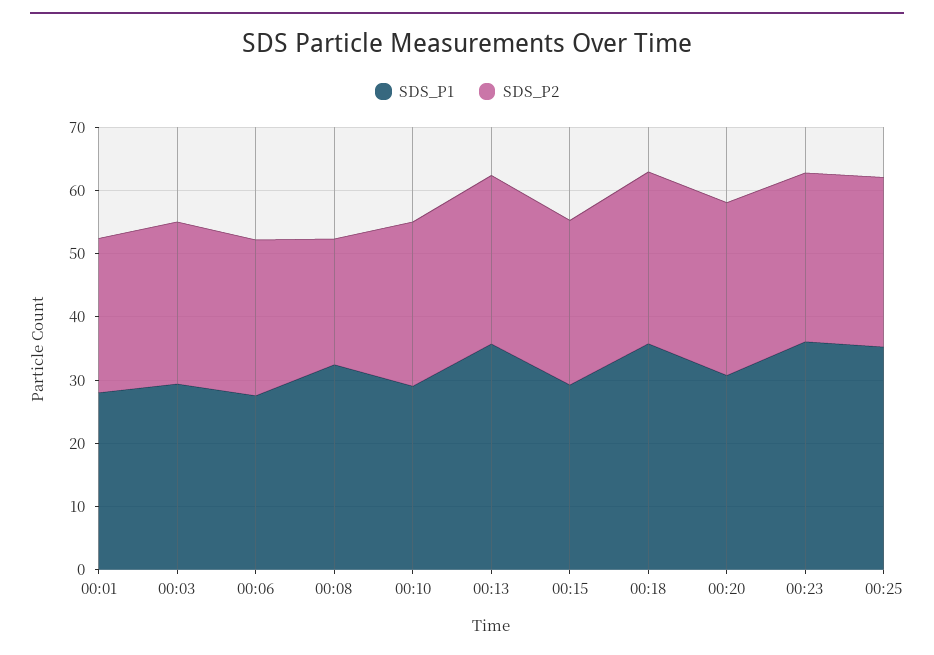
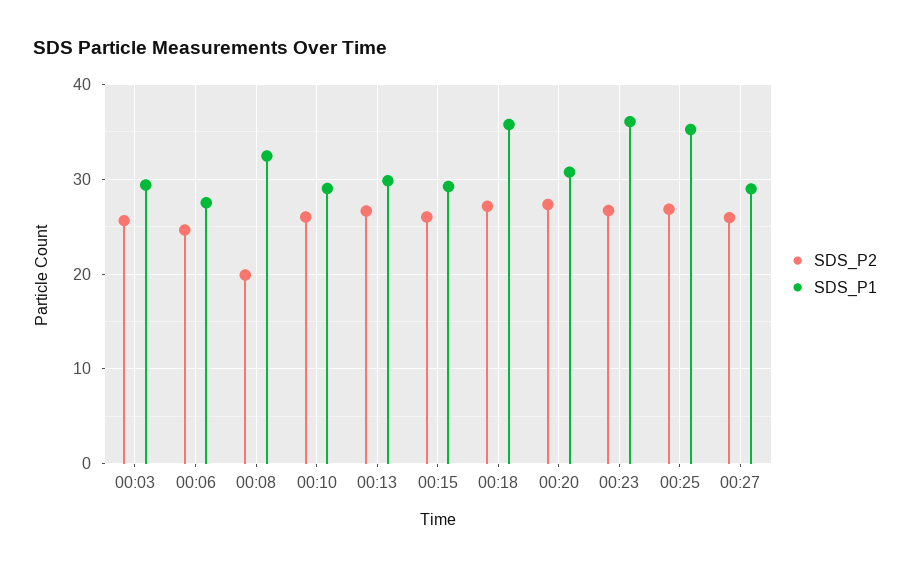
SDS_P1, 00:01: 28 -> none
SDS_P2, 00:01: 24 -> none
SDS_P1, 00:13: 36 -> 30
SDS_P2, 00:27: none -> 26
SDS_P1, 00:27: none -> 29

